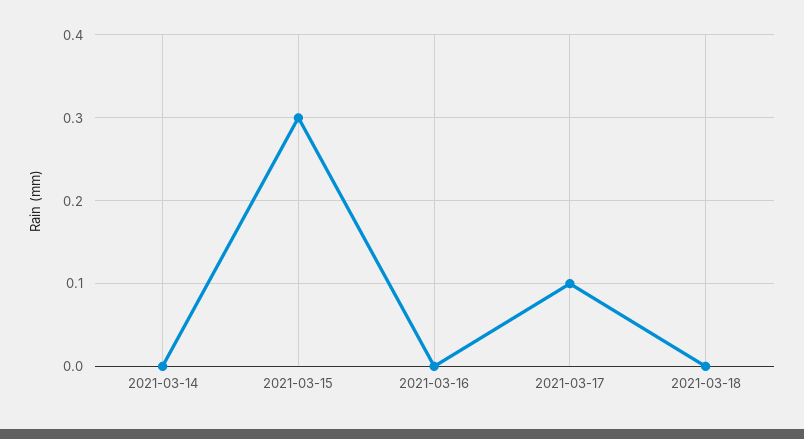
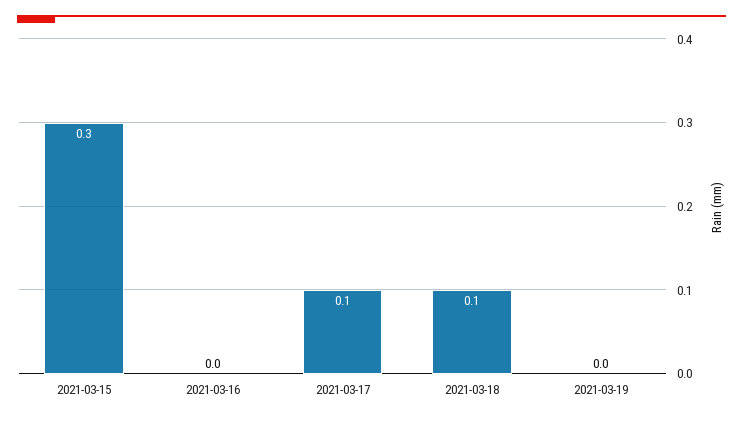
2021-03-14: 0 -> none
2021-03-18: 0 -> 0.1
2021-03-19: none -> 0

